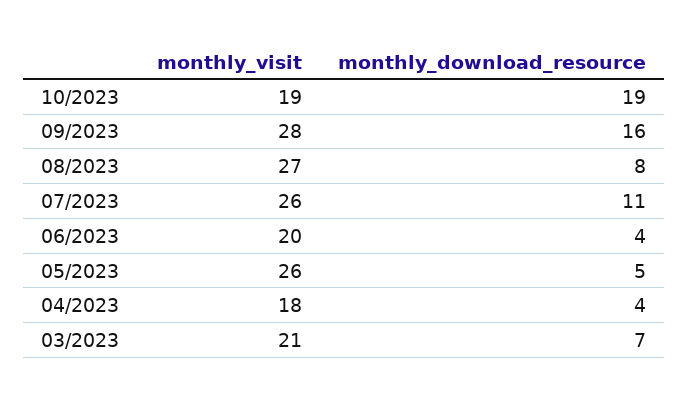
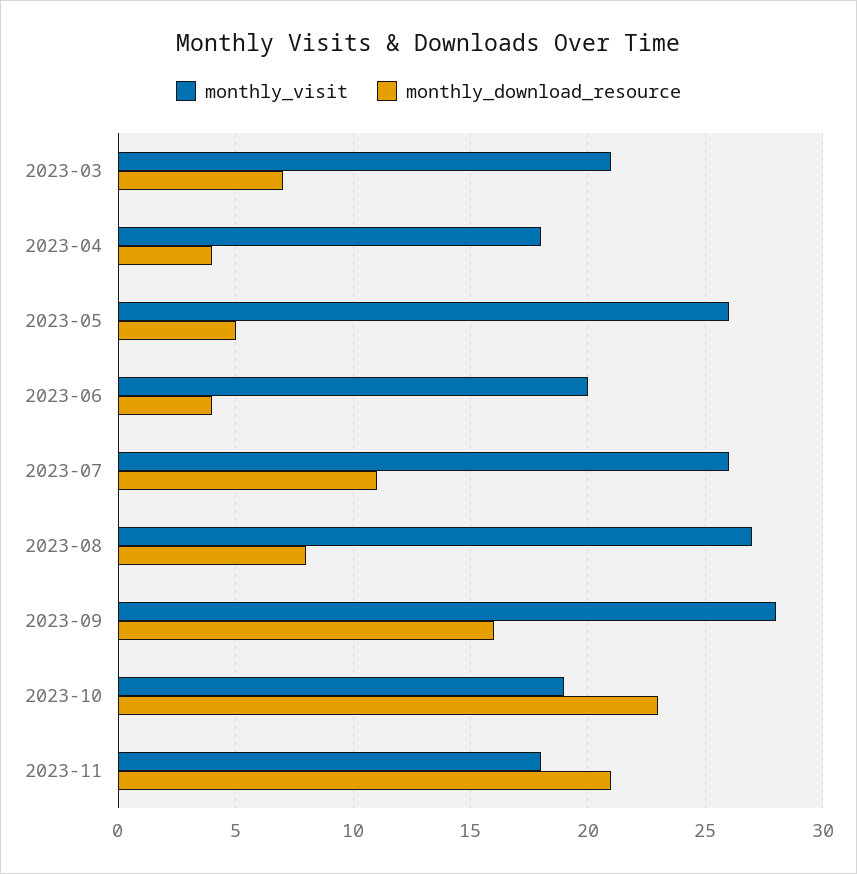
monthly_download_resource, 10/2023: 19 -> 23
monthly_visit, 2023-11: none -> 18
monthly_download_resource, 2023-11: none -> 21

